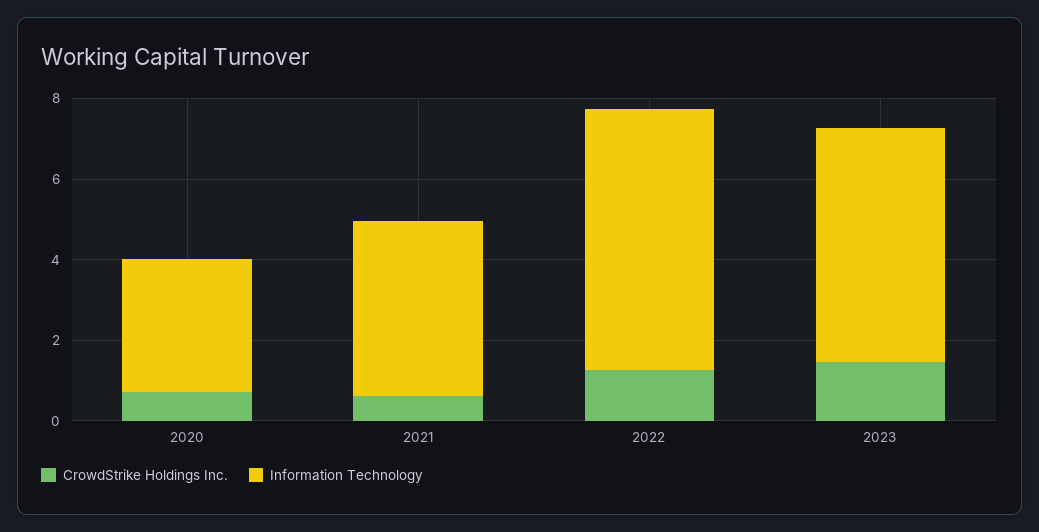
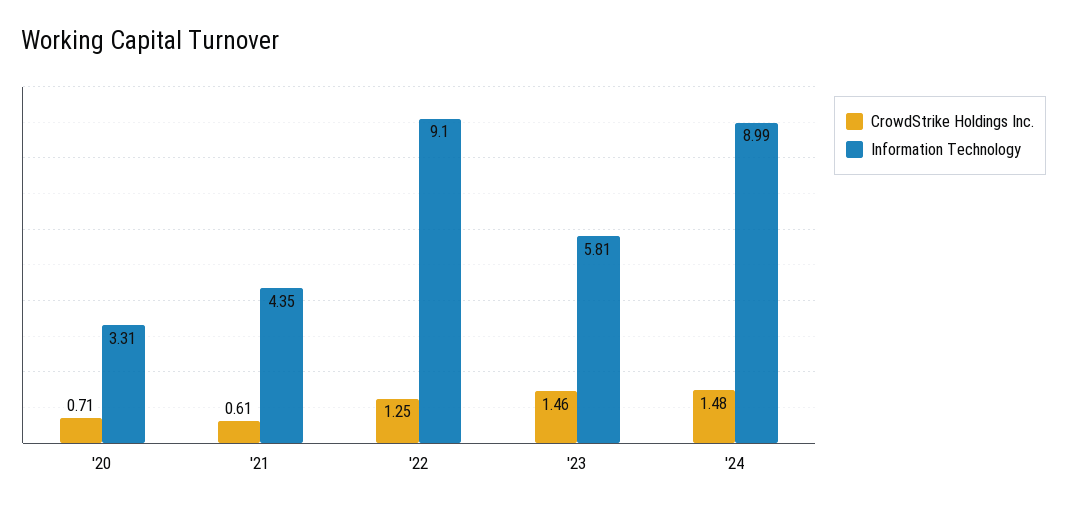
Information Technology, 2022: 6.5 -> 9.1
CrowdStrike Holdings Inc., '24: none -> 1.48
Information Technology, '24: none -> 8.99

